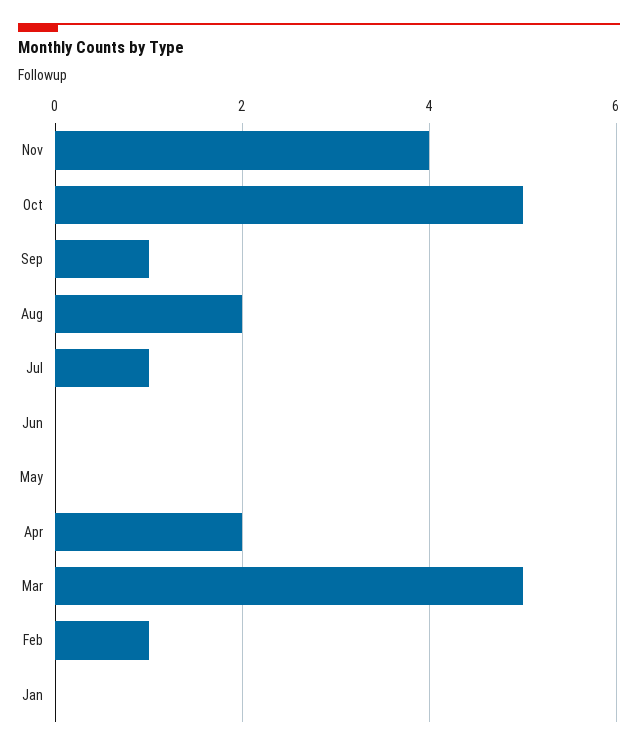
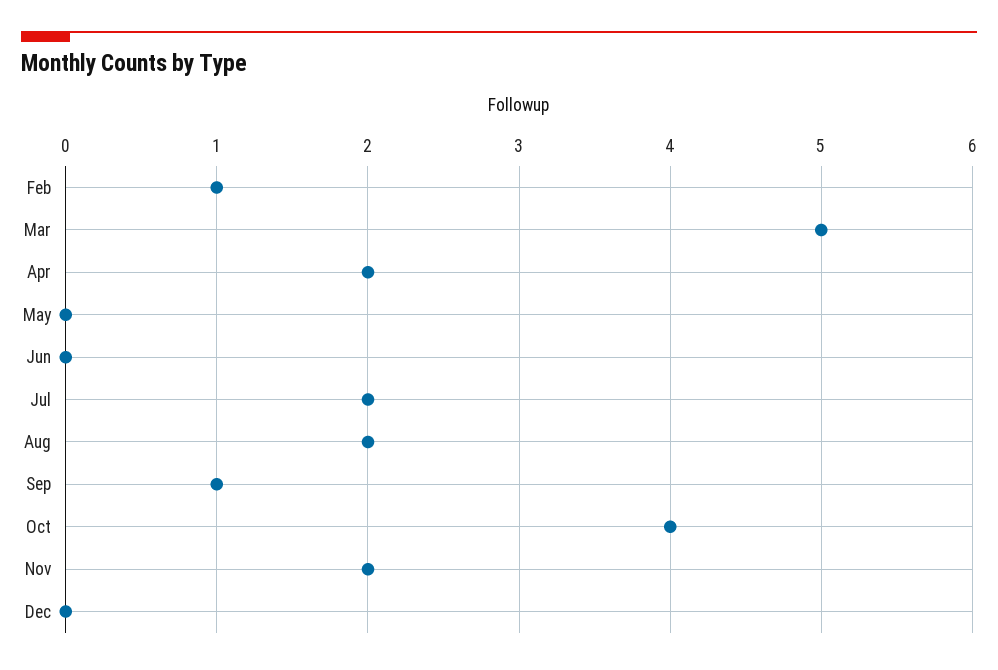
Nov: 4 -> 2
Oct: 5 -> 4
Jul: 1 -> 2
Jan: 0 -> none
Dec: none -> 0

